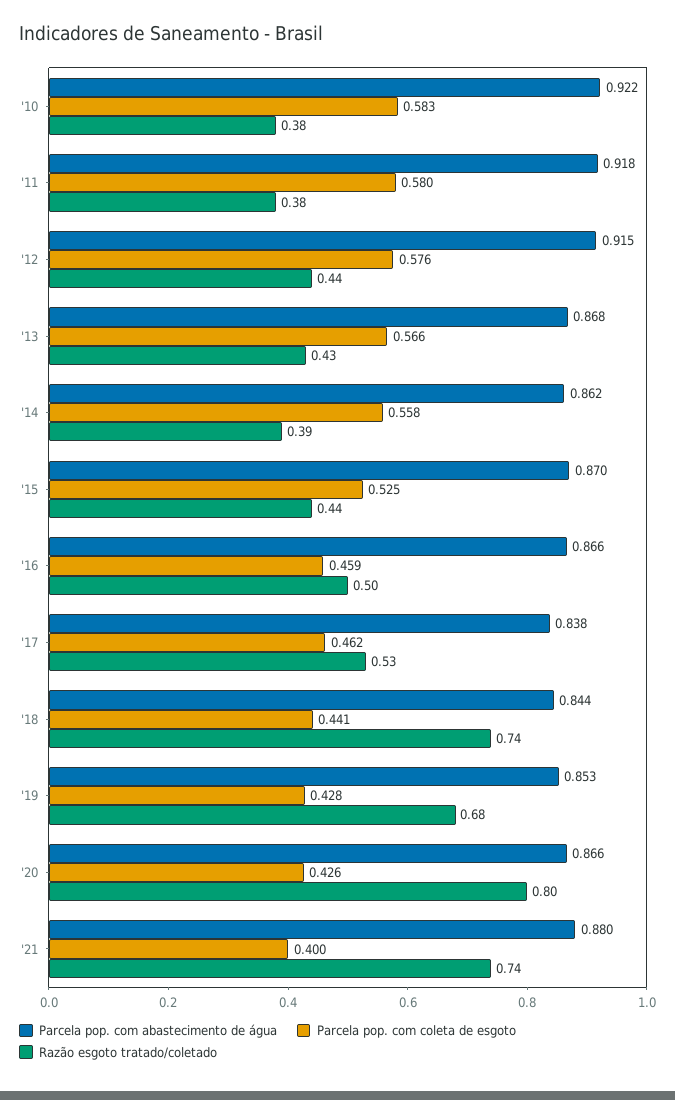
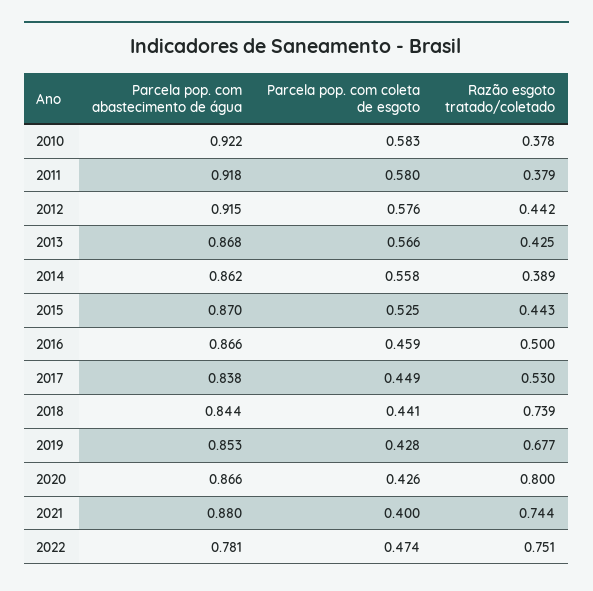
Parcela pop. com coleta de esgoto, '17: 0.462 -> 0.449
Parcela pop. com abastecimento de água, 2022: none -> 0.781
Parcela pop. com coleta de esgoto, 2022: none -> 0.474
Razão esgoto tratado/coletado, 2022: none -> 0.751

